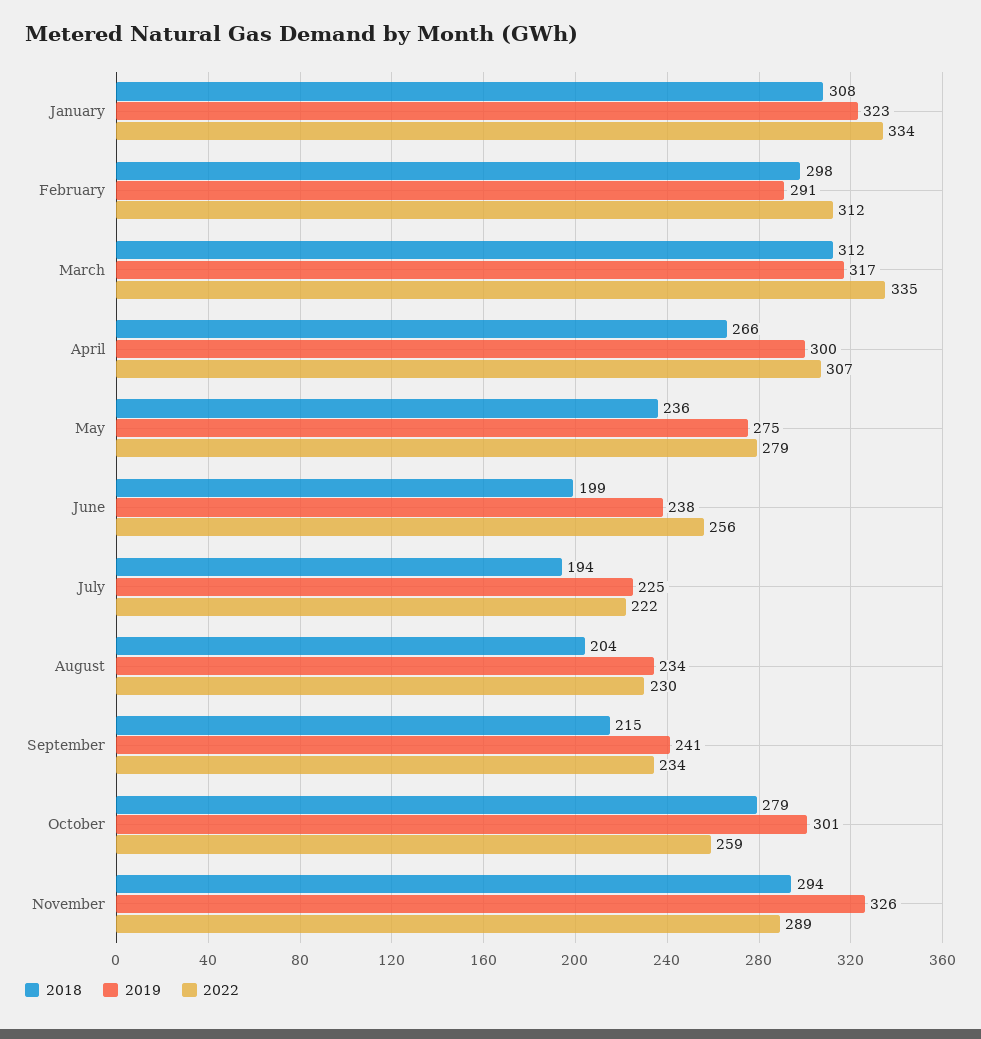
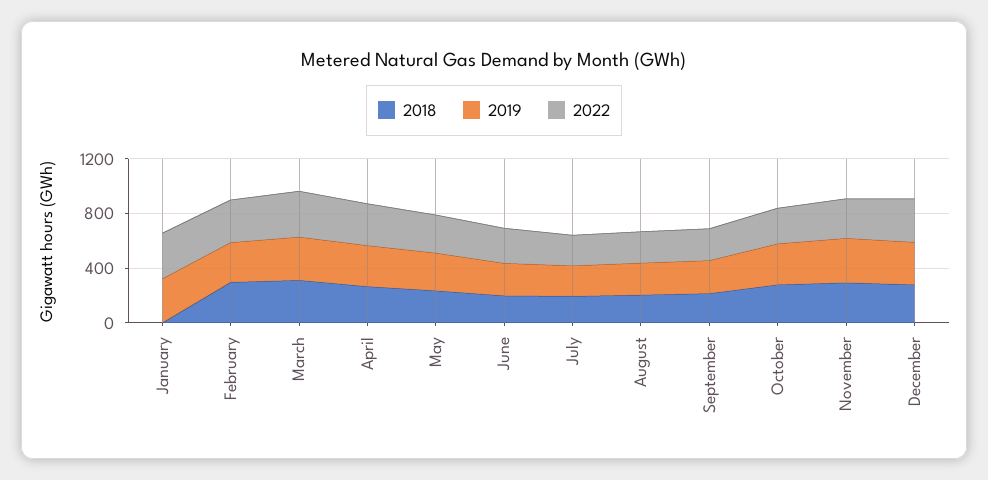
2018, January: 308 -> 0
2018, December: none -> 300
2019, December: none -> 300
2022, December: none -> 300

